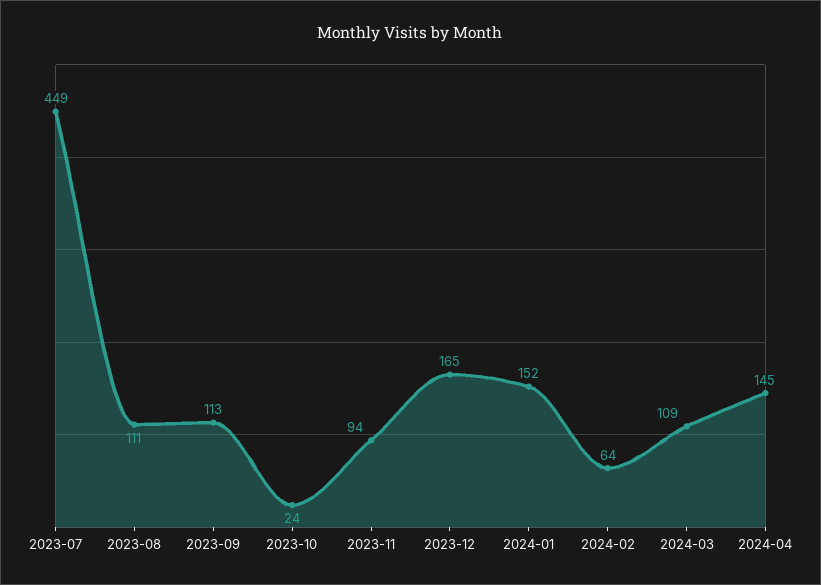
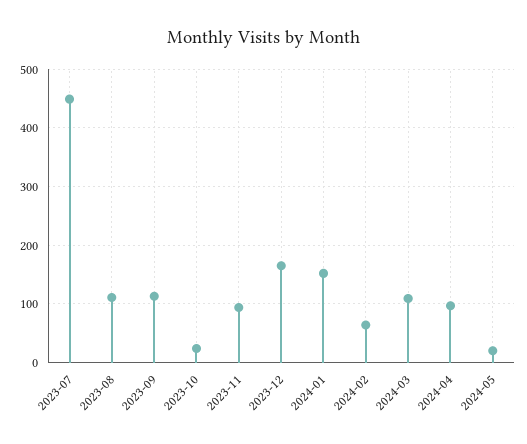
2024-04: 145 -> 100
2024-05: none -> 20

